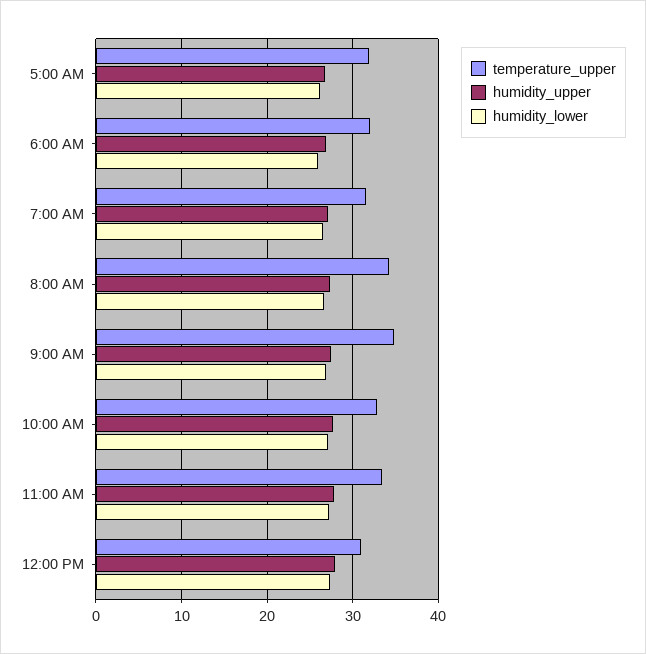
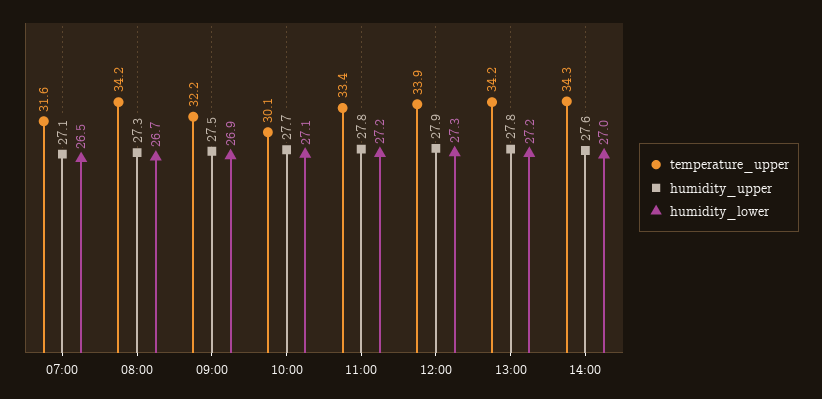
temperature_upper, 5:00 AM: 32 -> none
humidity_upper, 5:00 AM: 27 -> none
humidity_lower, 5:00 AM: 26 -> none
temperature_upper, 6:00 AM: 32 -> none
humidity_upper, 6:00 AM: 27 -> none
humidity_lower, 6:00 AM: 26 -> none
temperature_upper, 9:00 AM: 35 -> 32.2
temperature_upper, 10:00 AM: 33 -> 30.1
temperature_upper, 12:00 PM: 31 -> 33.9
temperature_upper, 13:00: none -> 34.2
humidity_upper, 13:00: none -> 27.8
humidity_lower, 13:00: none -> 27.2
temperature_upper, 14:00: none -> 34.3
humidity_upper, 14:00: none -> 27.6
humidity_lower, 14:00: none -> 27

